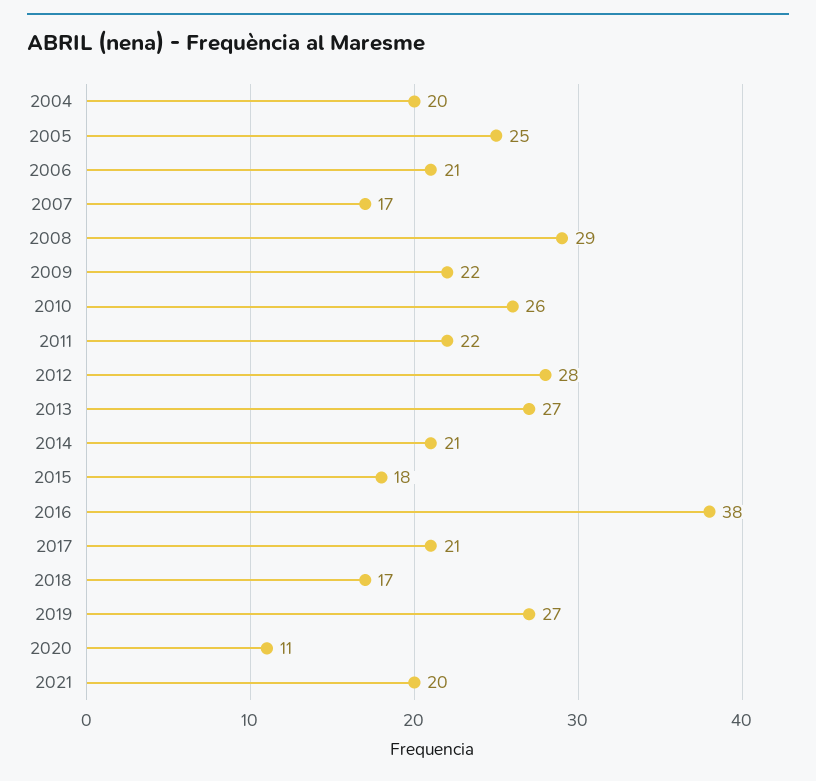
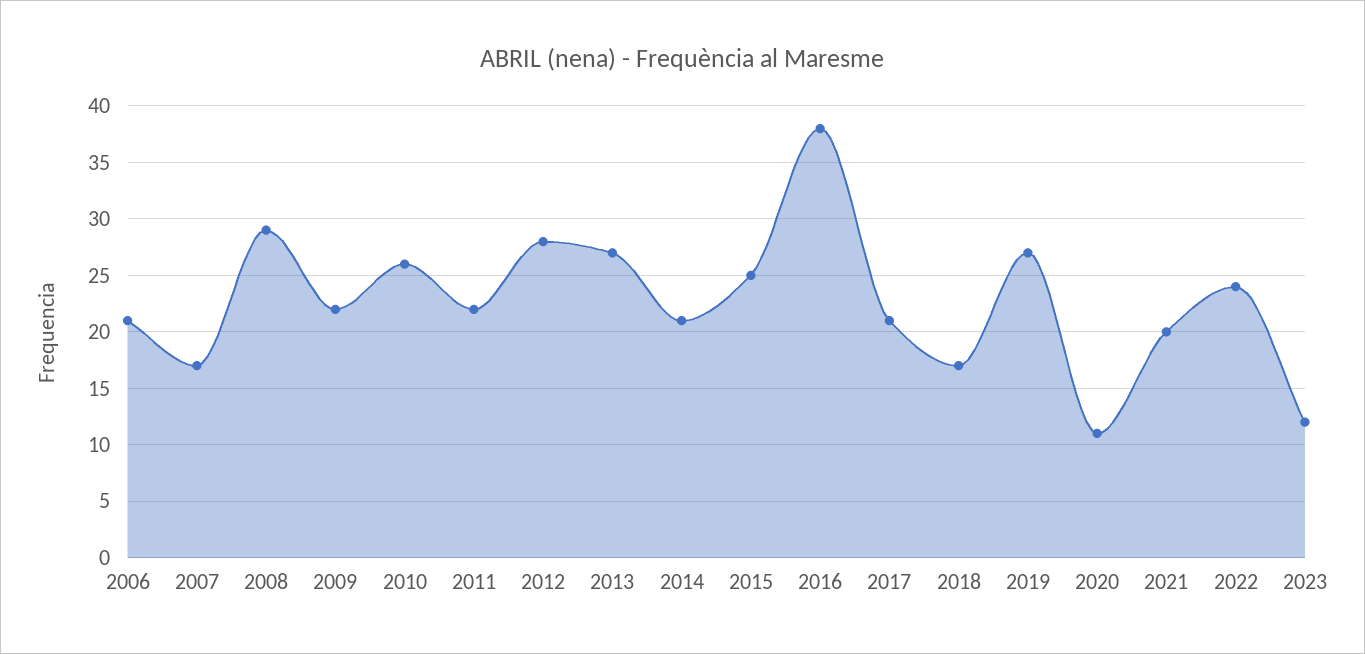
2004: 20 -> none
2005: 25 -> none
2015: 18 -> 25
2022: none -> 24
2023: none -> 12

